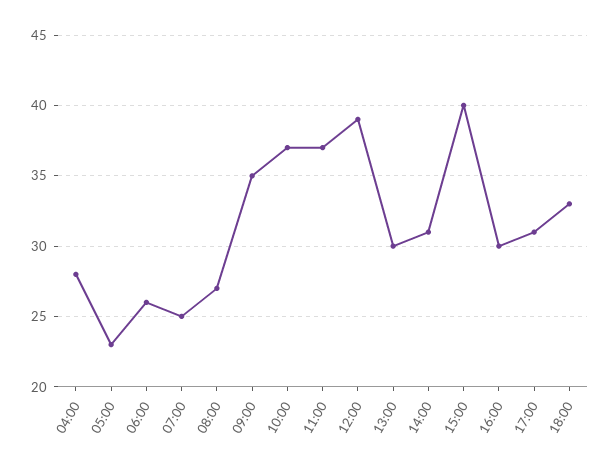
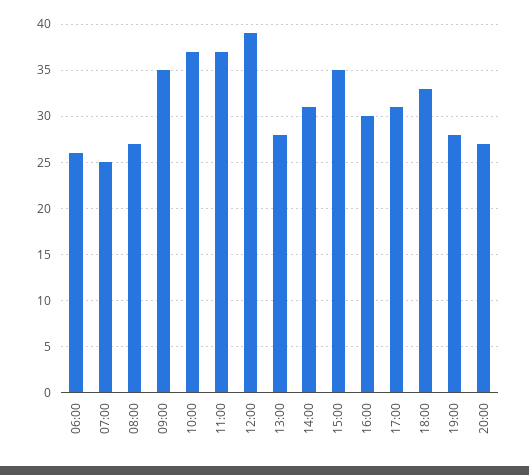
04:00: 28 -> none
05:00: 23 -> none
13:00: 30 -> 28
15:00: 40 -> 35
19:00: none -> 28
20:00: none -> 27

